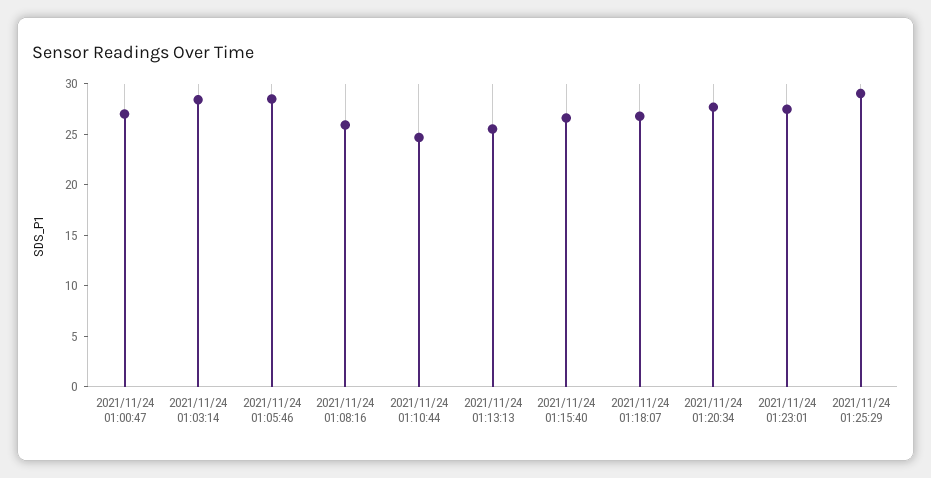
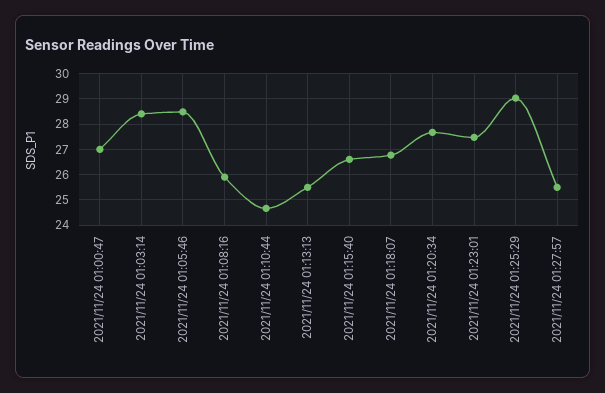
2021/11/24 01:27:57: none -> 25.5

